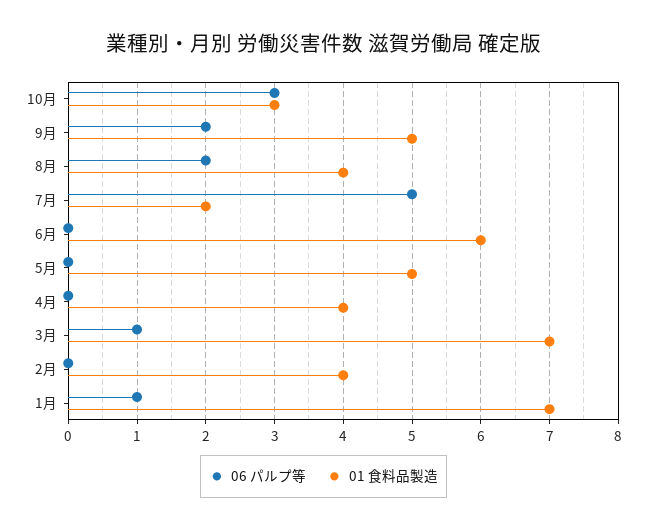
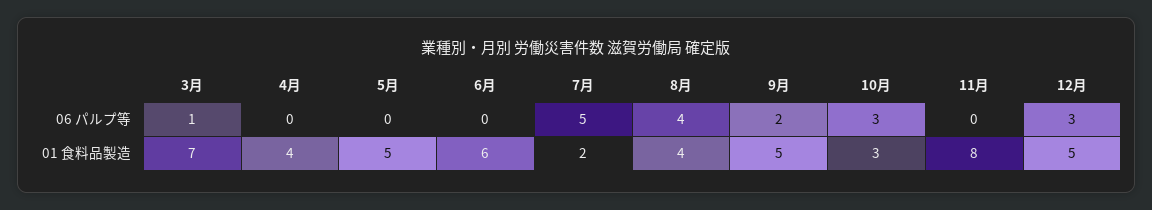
06 パルプ等, 8月: 2 -> 4
06 パルプ等, 2月: 0 -> none
01 食料品製造, 2月: 4 -> none
06 パルプ等, 1月: 1 -> none
01 食料品製造, 1月: 7 -> none
06 パルプ等, 11月: none -> 0
06 パルプ等, 12月: none -> 3
01 食料品製造, 11月: none -> 8
01 食料品製造, 12月: none -> 5

